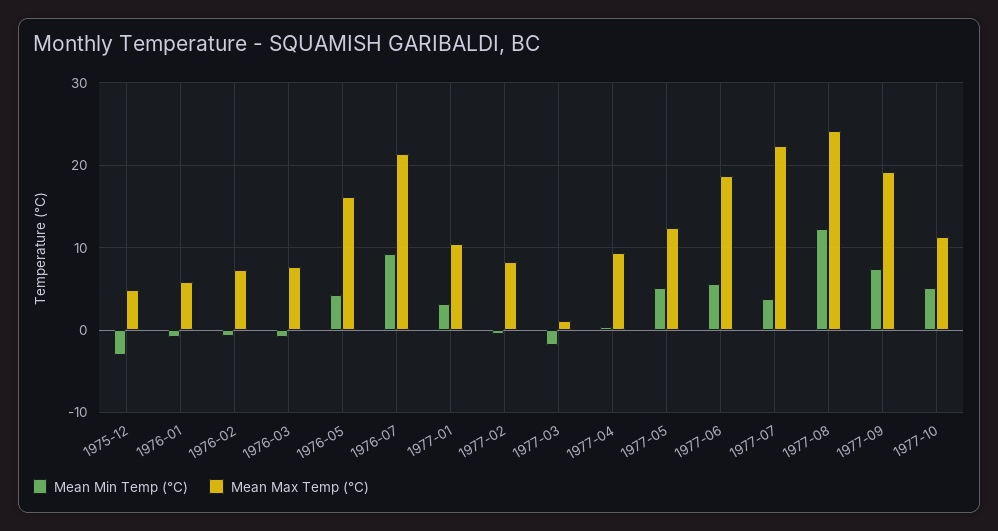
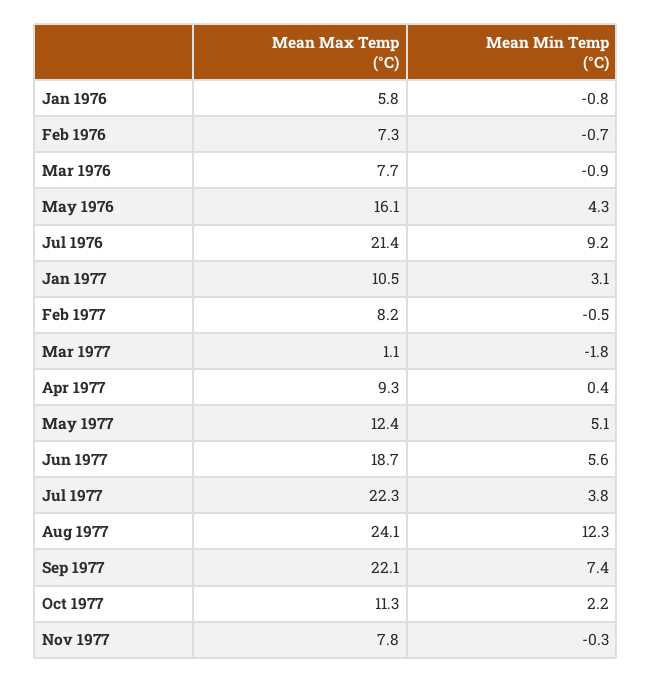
Mean Min Temp (°C), 1975-12: -3 -> none
Mean Max Temp (°C), 1975-12: 5 -> none
Mean Max Temp (°C), 1977-09: 19 -> 22.1
Mean Min Temp (°C), 1977-10: 5 -> 2.2
Mean Max Temp (°C), Nov 1977: none -> 7.8
Mean Min Temp (°C), Nov 1977: none -> -0.3

